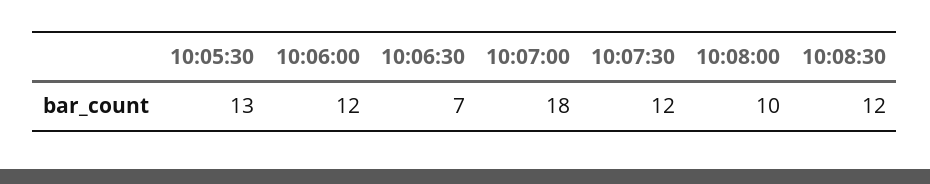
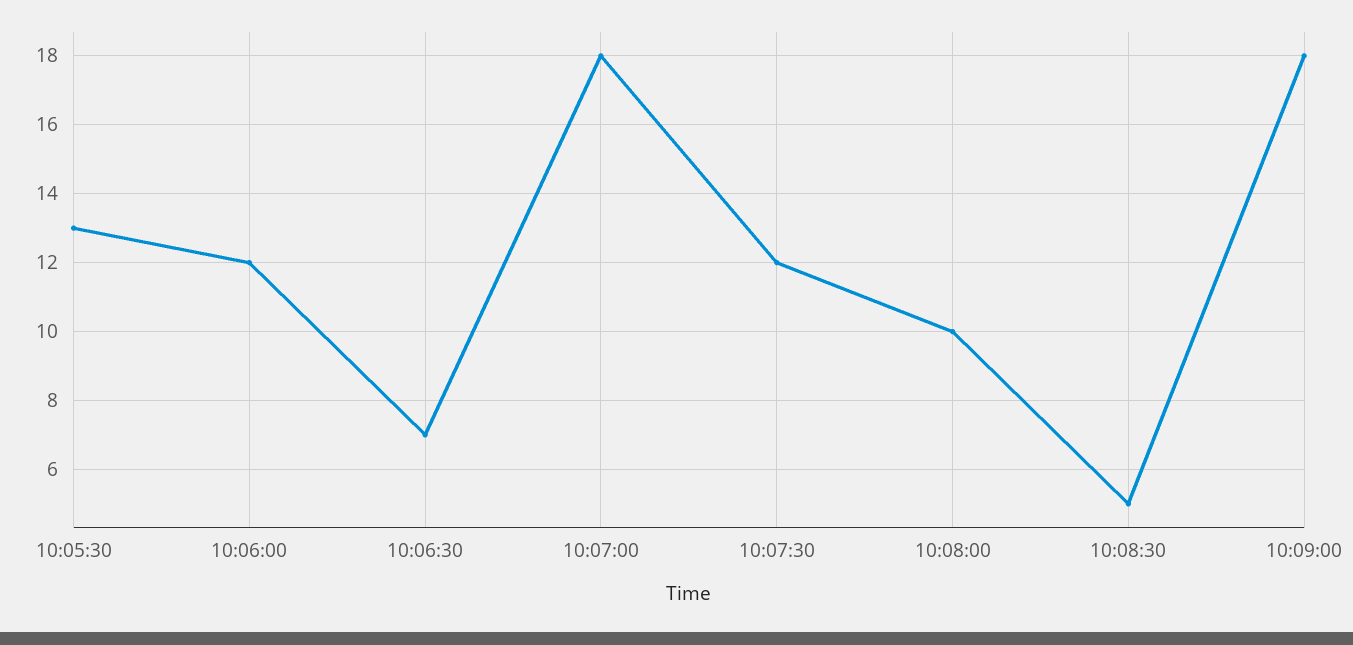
10:08:30: 12 -> 5
10:09:00: none -> 18

